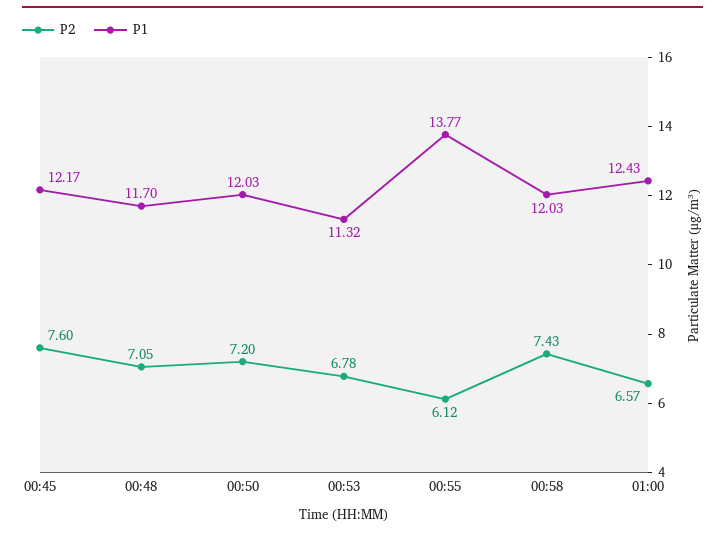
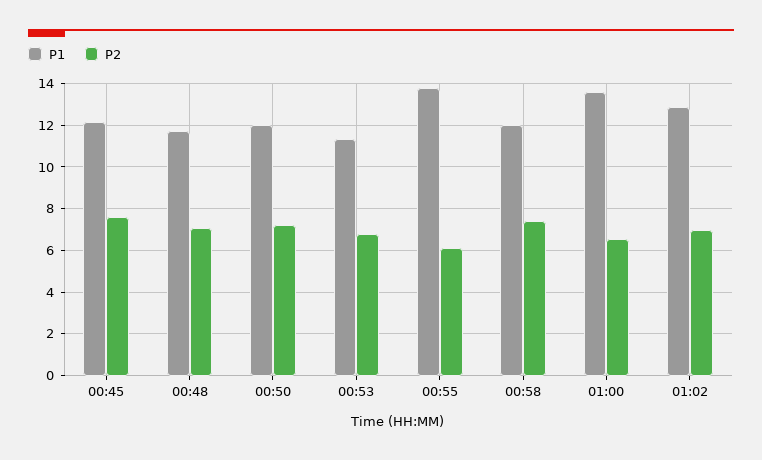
P1, 01:00: 12.43 -> 13.5
P1, 01:02: none -> 13
P2, 01:02: none -> 7

